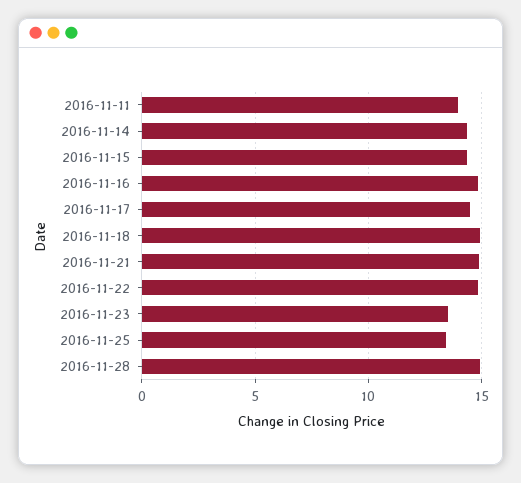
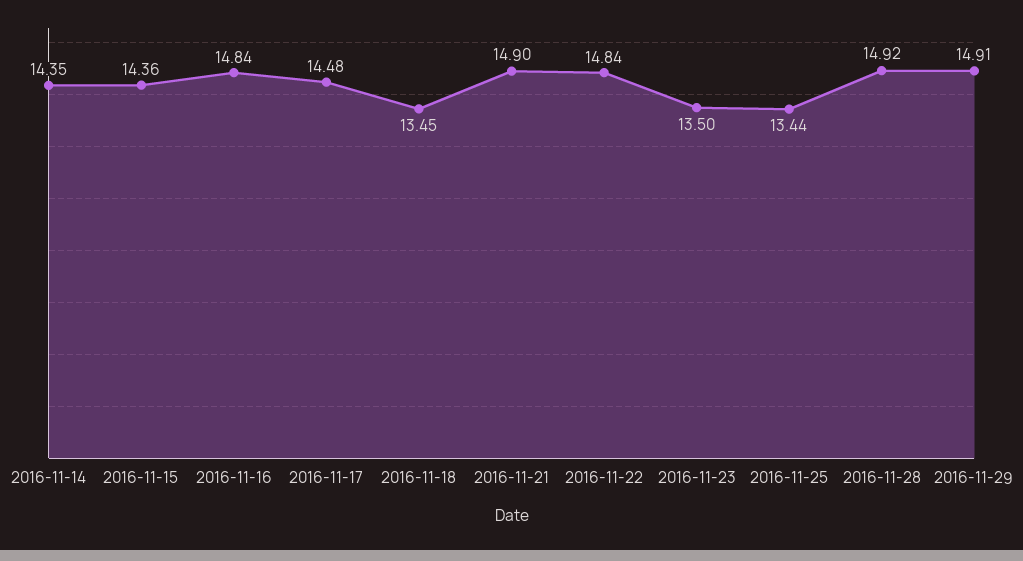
2016-11-11: 14 -> none
2016-11-18: 15 -> 13.45
2016-11-29: none -> 14.91

